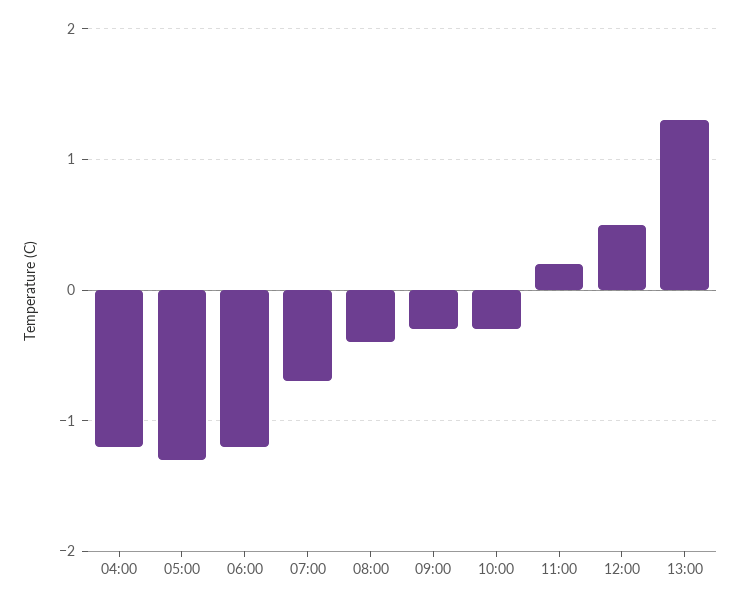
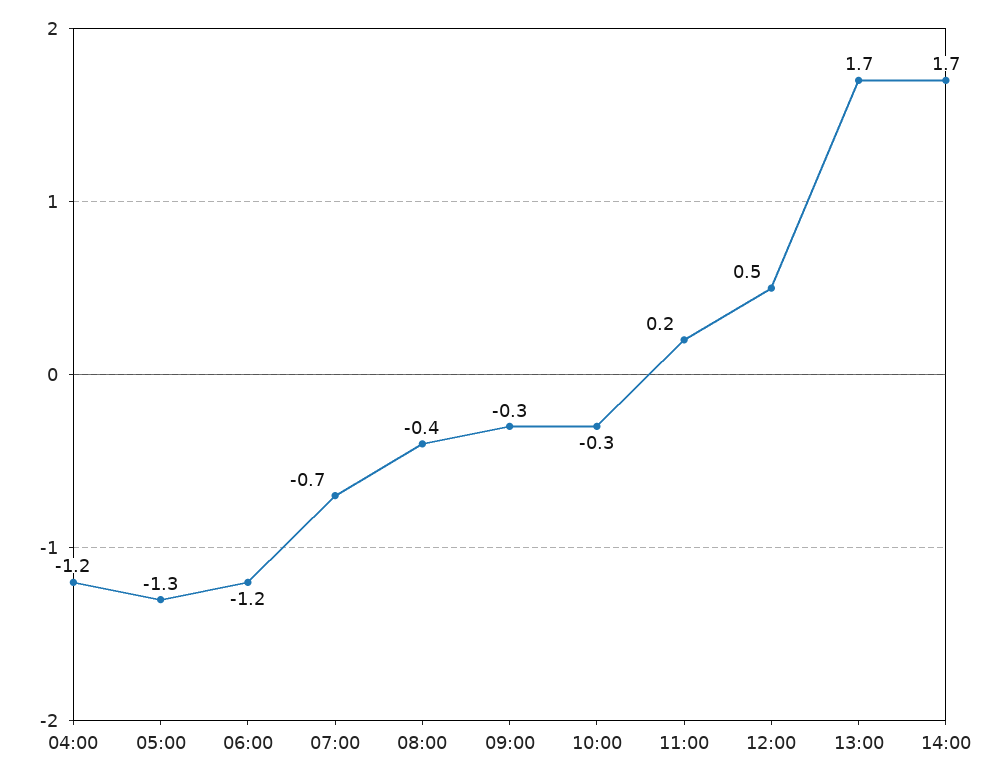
13:00: 1.3 -> 1.7
14:00: none -> 1.7

